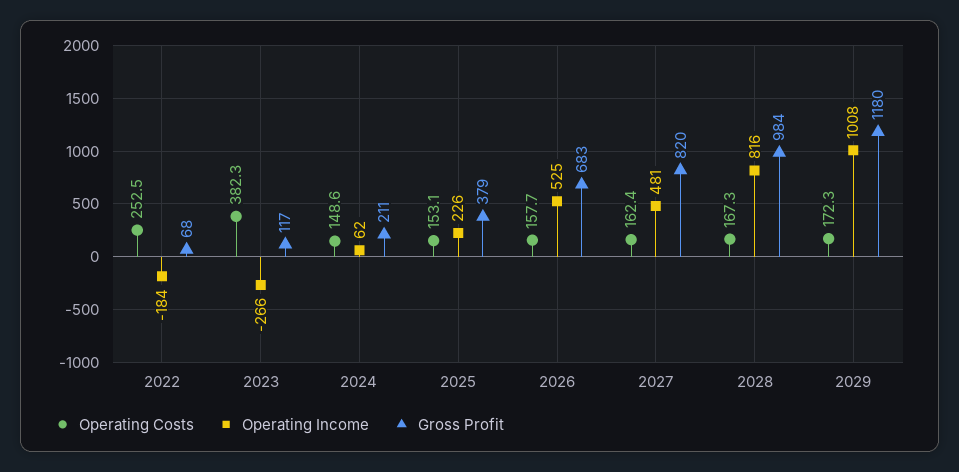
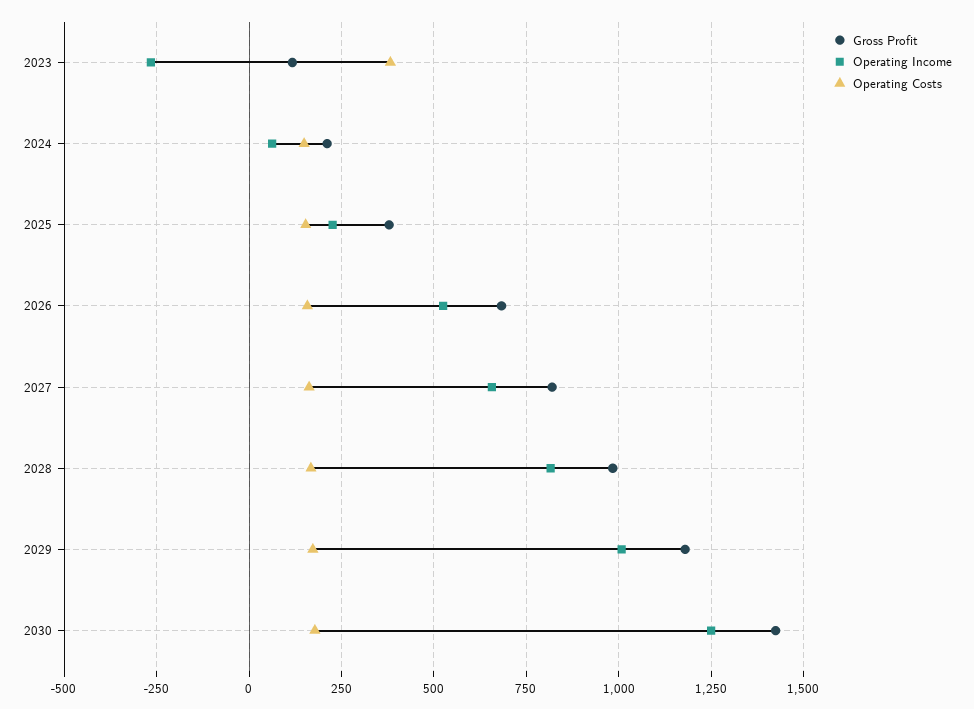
Operating Costs, 2022: 252.5 -> none
Operating Income, 2022: -184 -> none
Gross Profit, 2022: 68 -> none
Operating Income, 2027: 481 -> 650
Gross Profit, 2030: none -> 1425
Operating Income, 2030: none -> 1250
Operating Costs, 2030: none -> 175

